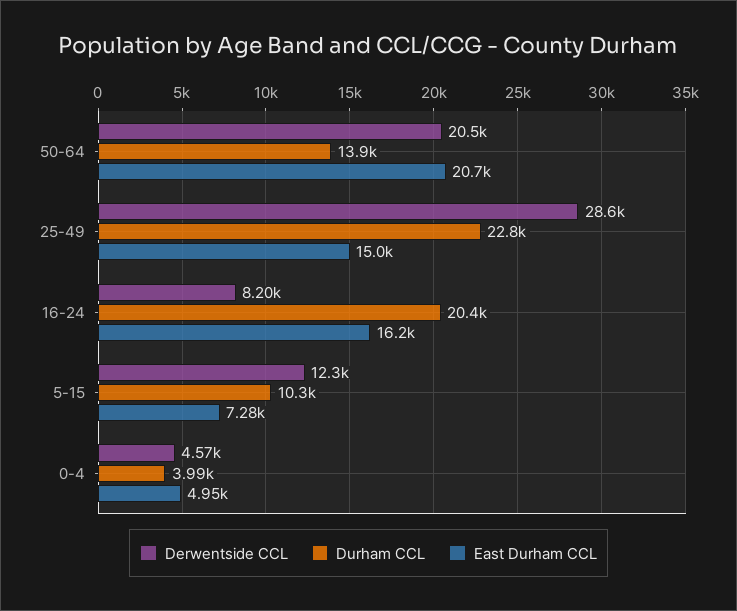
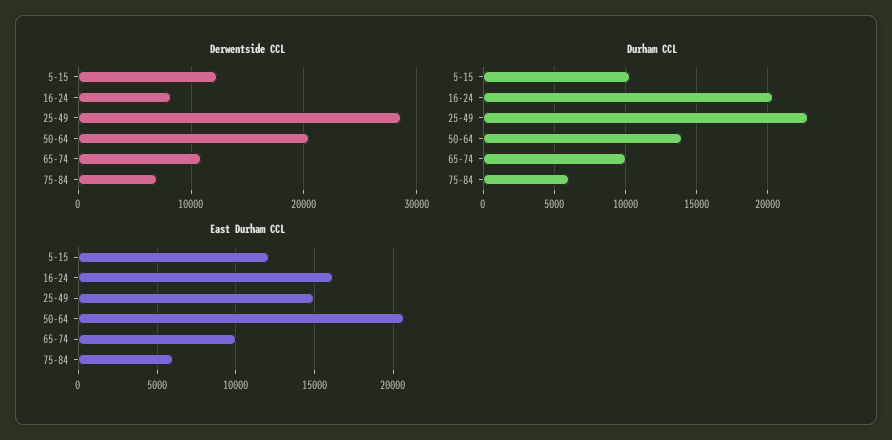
East Durham CCL, 5-15: 7280 -> 12000
Derwentside CCL, 0-4: 4570 -> none
Durham CCL, 0-4: 3990 -> none
East Durham CCL, 0-4: 4950 -> none
Derwentside CCL, 65-74: none -> 11000
Derwentside CCL, 75-84: none -> 7000
Durham CCL, 65-74: none -> 10000
Durham CCL, 75-84: none -> 6000
East Durham CCL, 65-74: none -> 10000
East Durham CCL, 75-84: none -> 6000

